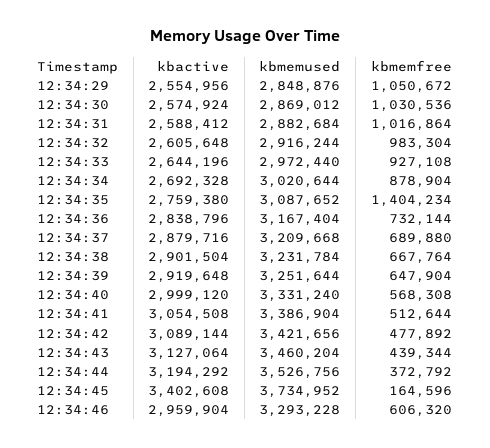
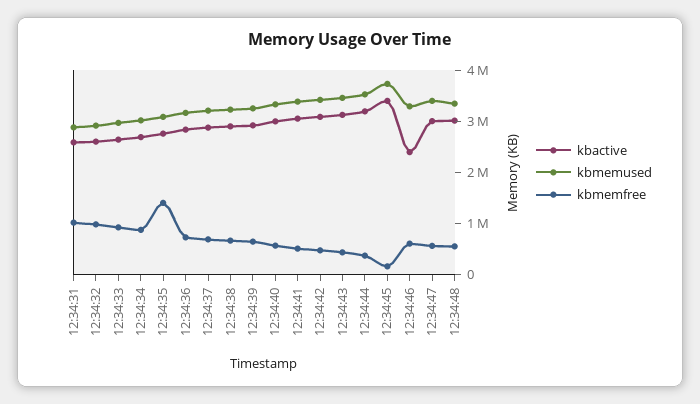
kbactive, 12:34:29: 2554956 -> none
kbmemused, 12:34:29: 2848876 -> none
kbmemfree, 12:34:29: 1050672 -> none
kbactive, 12:34:30: 2574924 -> none
kbmemused, 12:34:30: 2869012 -> none
kbmemfree, 12:34:30: 1030536 -> none
kbactive, 12:34:46: 2959904 -> 2400000
kbactive, 12:34:47: none -> 3000000
kbmemused, 12:34:47: none -> 3400000
kbmemfree, 12:34:47: none -> 600000
kbactive, 12:34:48: none -> 3000000
kbmemused, 12:34:48: none -> 3400000
kbmemfree, 12:34:48: none -> 600000

